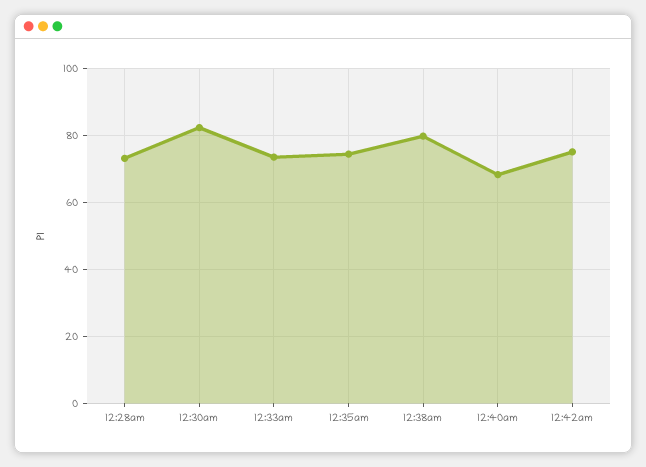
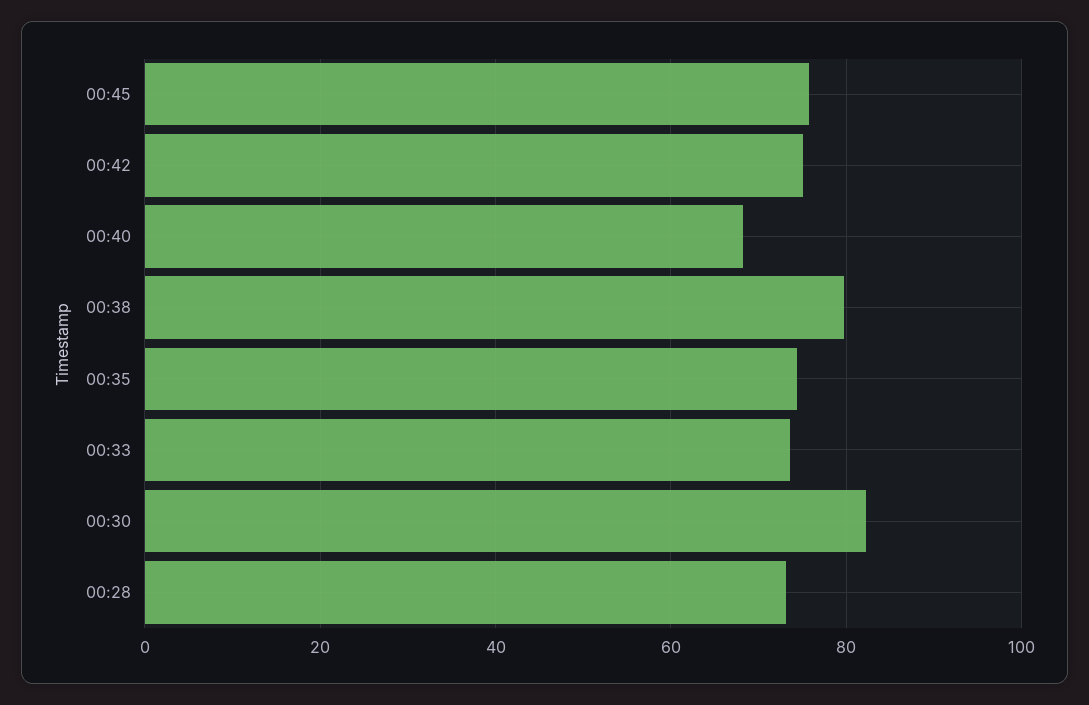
00:45: none -> 76

